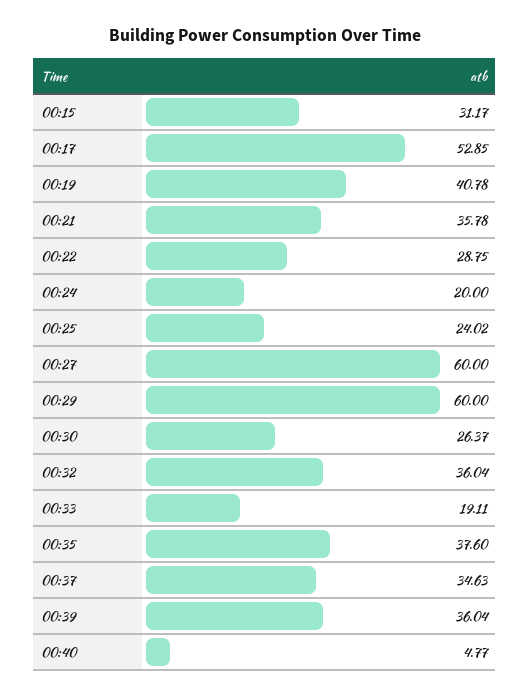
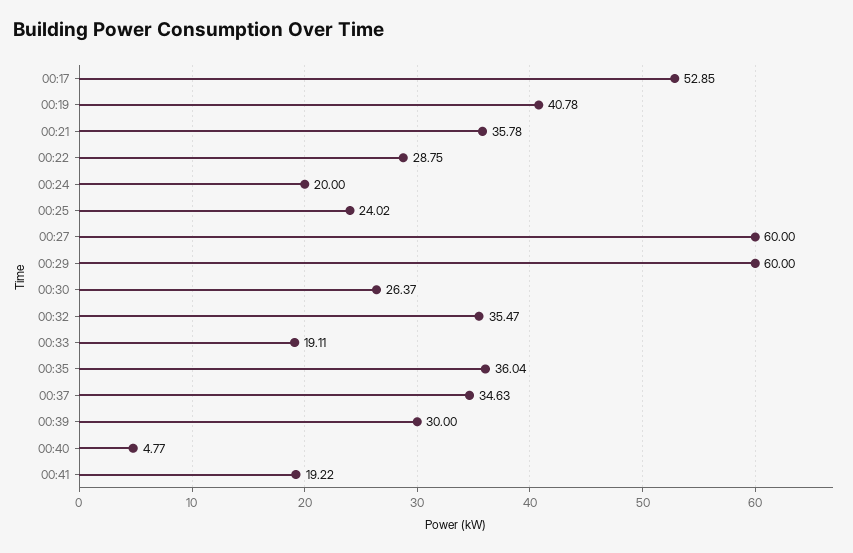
00:15: 31.17 -> none
00:32: 36.04 -> 35.47
00:35: 37.6 -> 36.04
00:39: 36.04 -> 30
00:41: none -> 19.22

